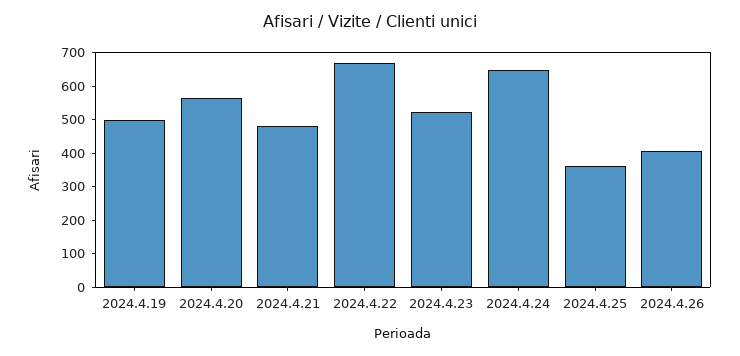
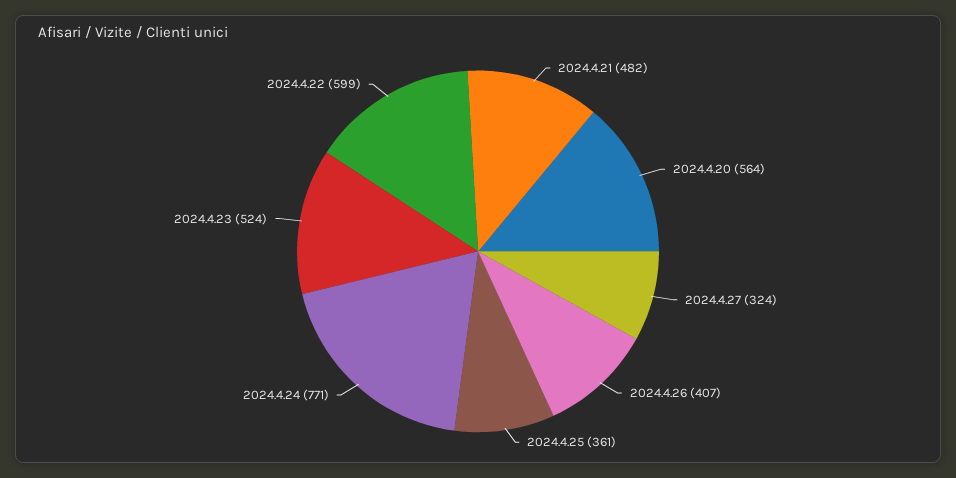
2024.4.19: 500 -> none
2024.4.22: 675 -> 599
2024.4.24: 650 -> 771
2024.4.27: none -> 324

